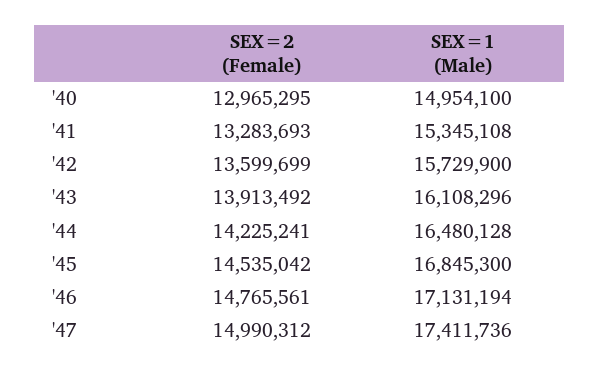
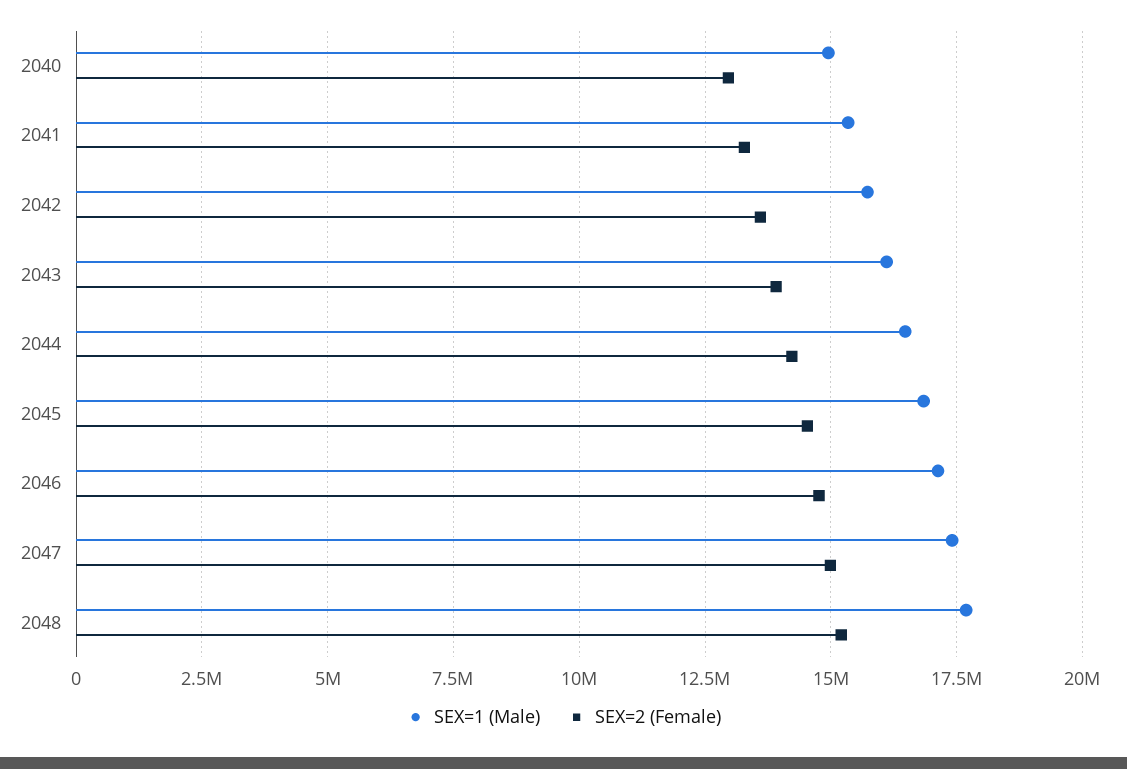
SEX=1 (Male), 2048: none -> 17750000
SEX=2 (Female), 2048: none -> 15250000

